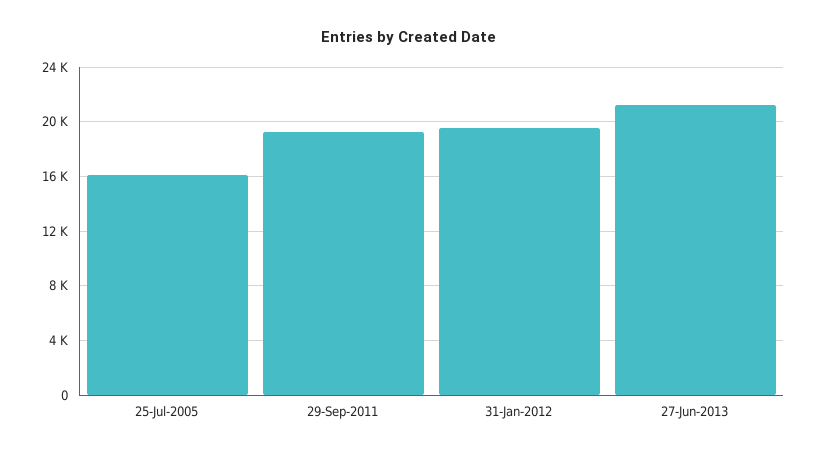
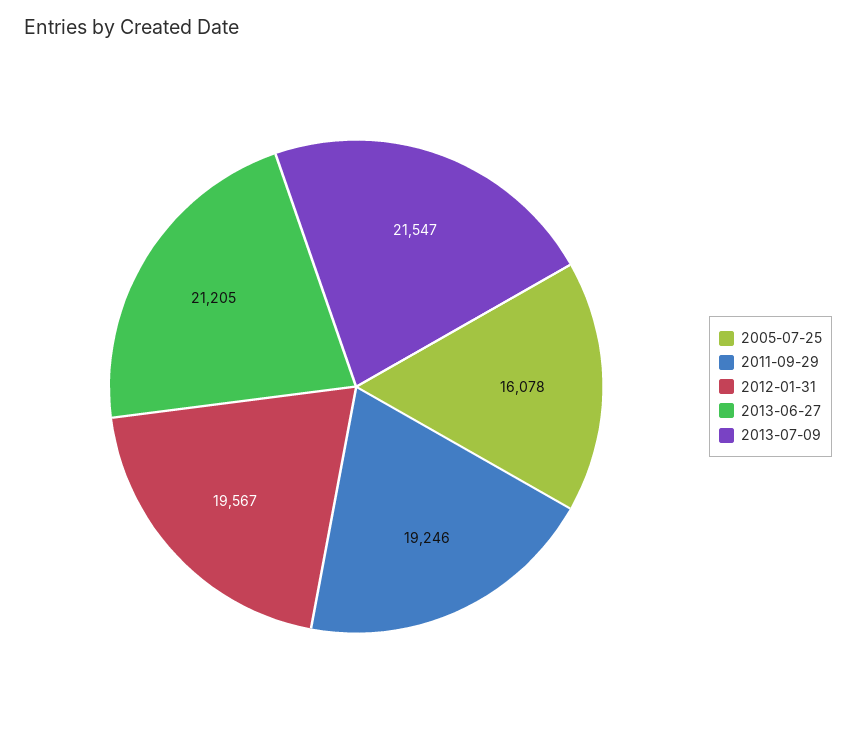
2013-07-09: none -> 21547

